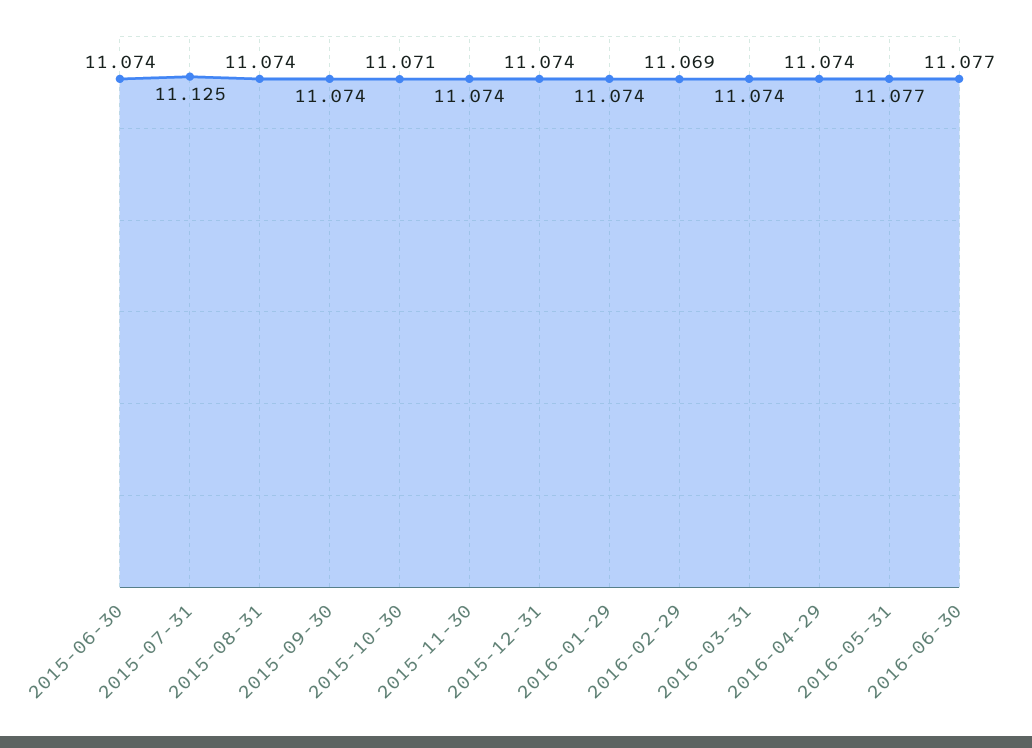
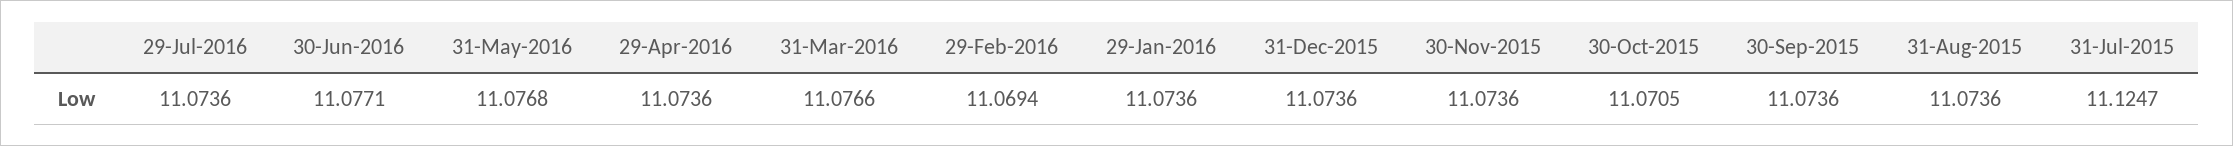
2015-06-30: 11.074 -> none
2016-03-31: 11.074 -> 11.0766
29-Jul-2016: none -> 11.0736

